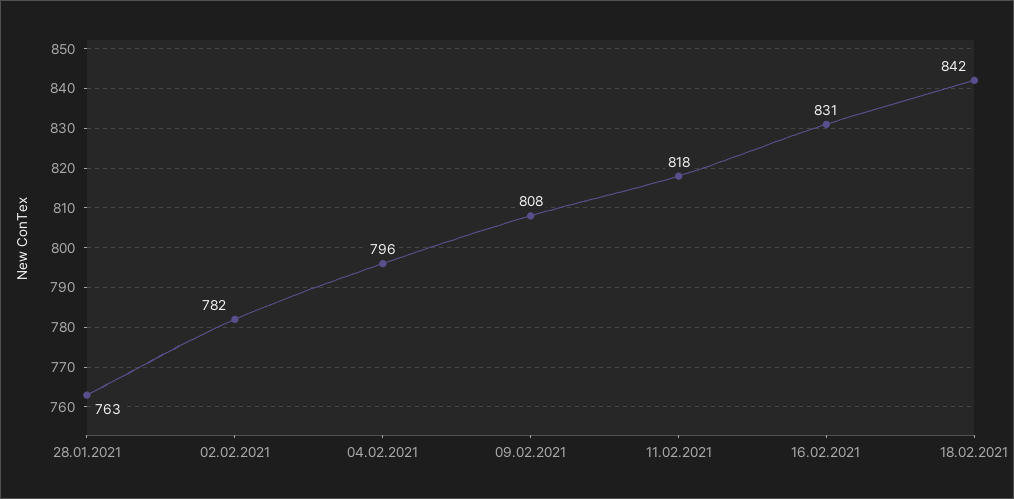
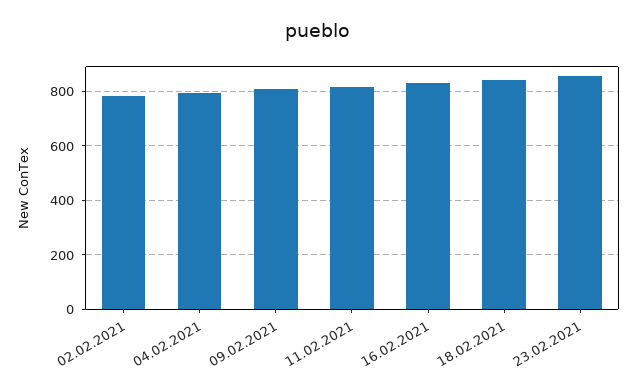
28.01.2021: 763 -> none
23.02.2021: none -> 850

